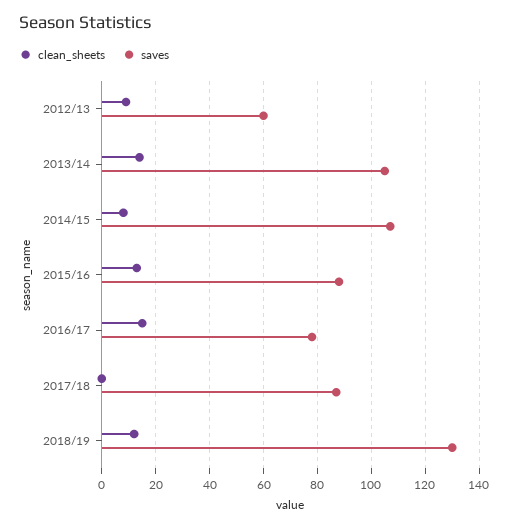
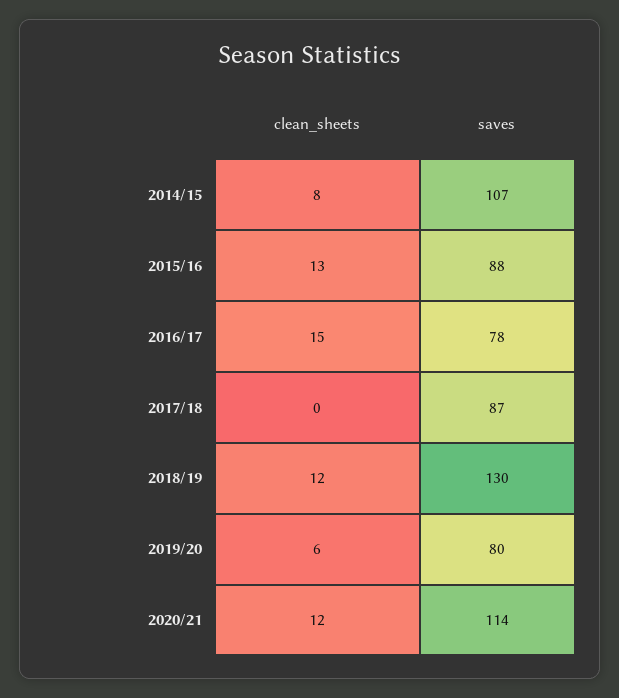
clean_sheets, 2012/13: 10 -> none
saves, 2012/13: 60 -> none
clean_sheets, 2013/14: 15 -> none
saves, 2013/14: 105 -> none
clean_sheets, 2019/20: none -> 6
saves, 2019/20: none -> 80
clean_sheets, 2020/21: none -> 12
saves, 2020/21: none -> 114

